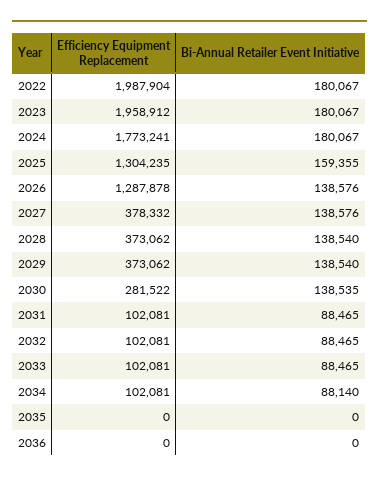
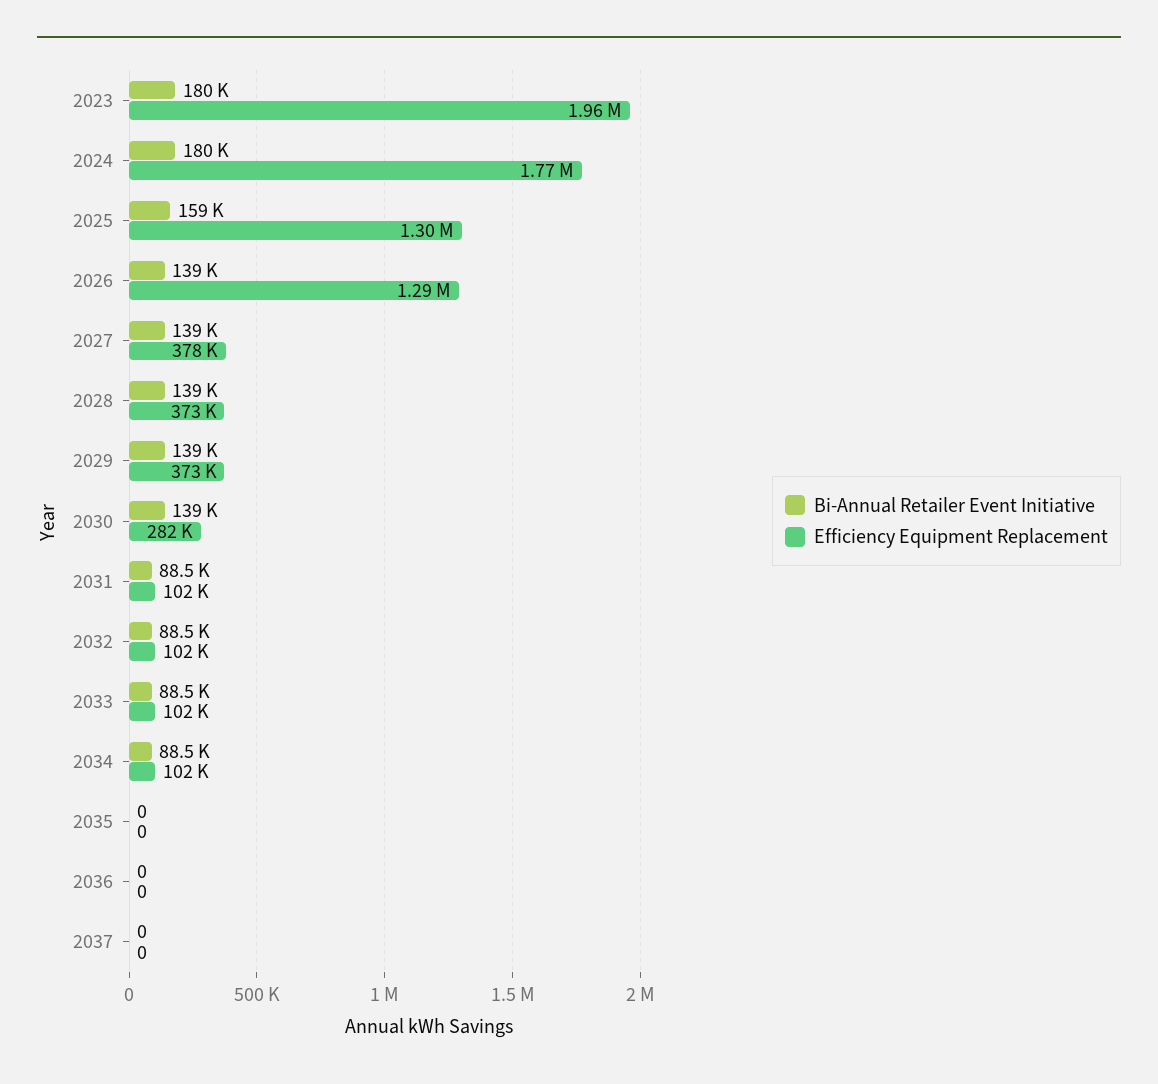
Efficiency Equipment Replacement, 2022: 1987904 -> none
Bi-Annual Retailer Event Initiative, 2022: 180067 -> none
Bi-Annual Retailer Event Initiative, 2034: 88140 -> 88500
Bi-Annual Retailer Event Initiative, 2037: none -> 0
Efficiency Equipment Replacement, 2037: none -> 0

